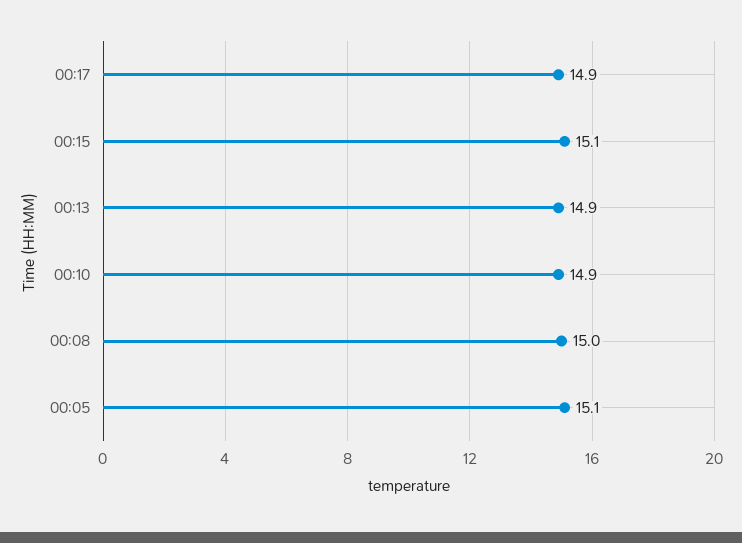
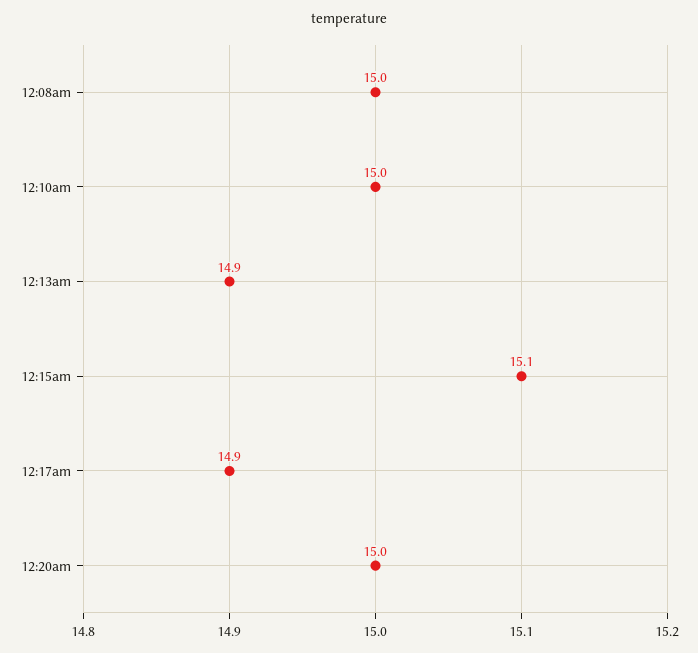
00:10: 14.9 -> 15
00:05: 15.1 -> none
12:20am: none -> 15

